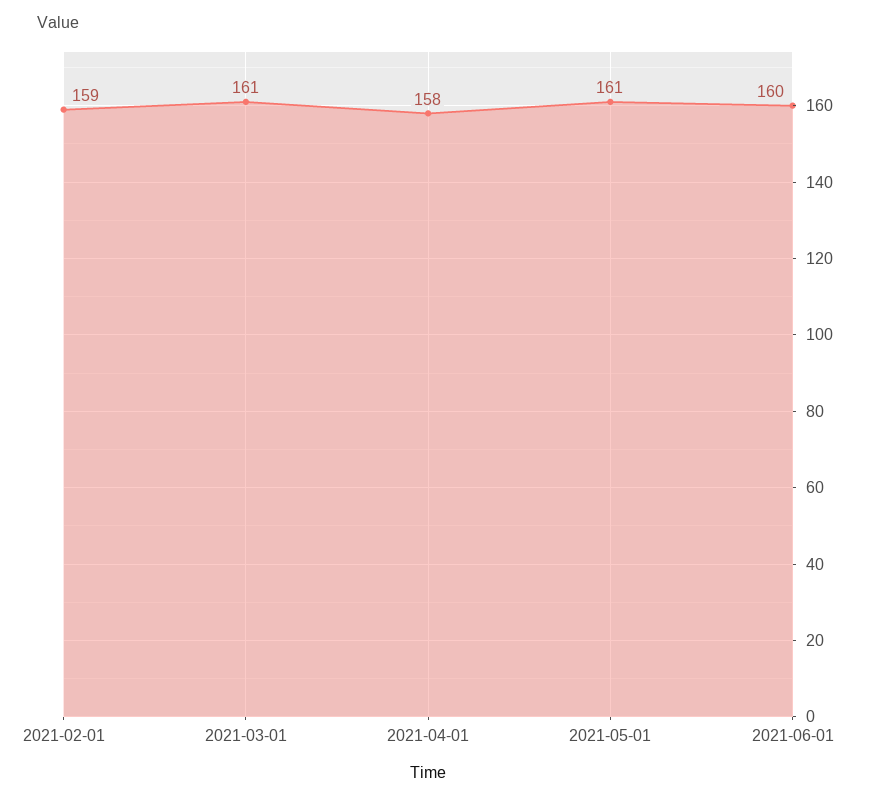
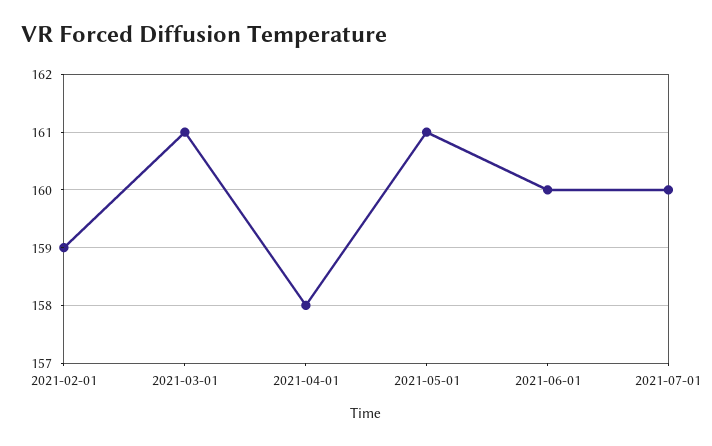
2021-07-01: none -> 160

